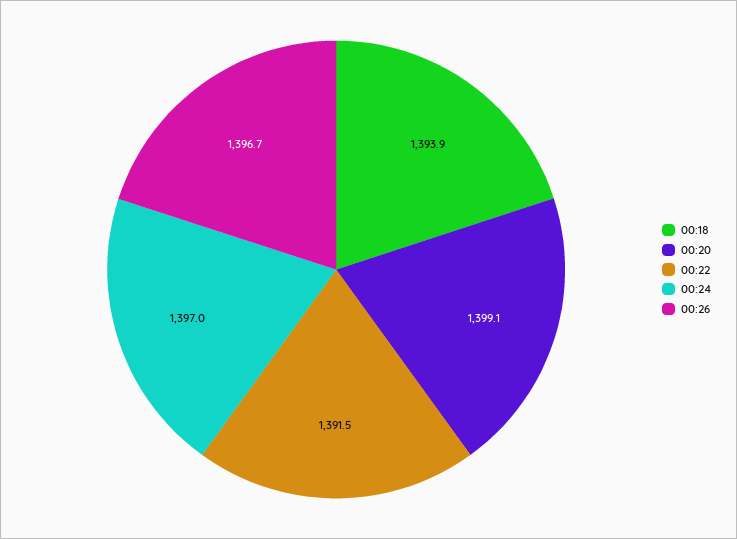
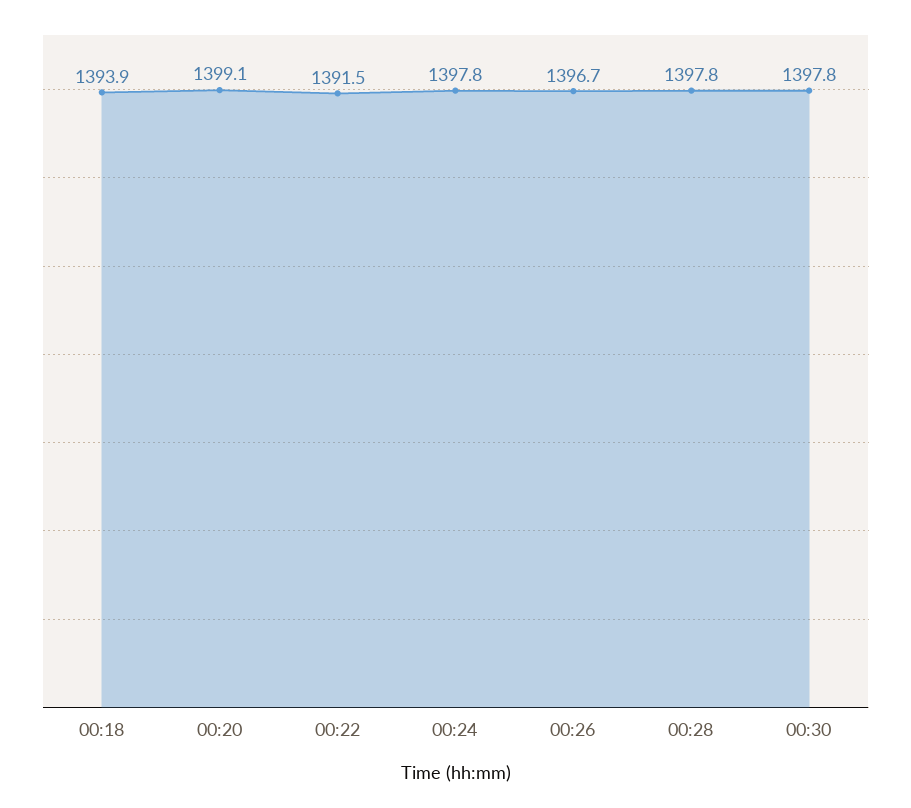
00:24: 1397 -> 1397.8
00:28: none -> 1397.8
00:30: none -> 1397.8

